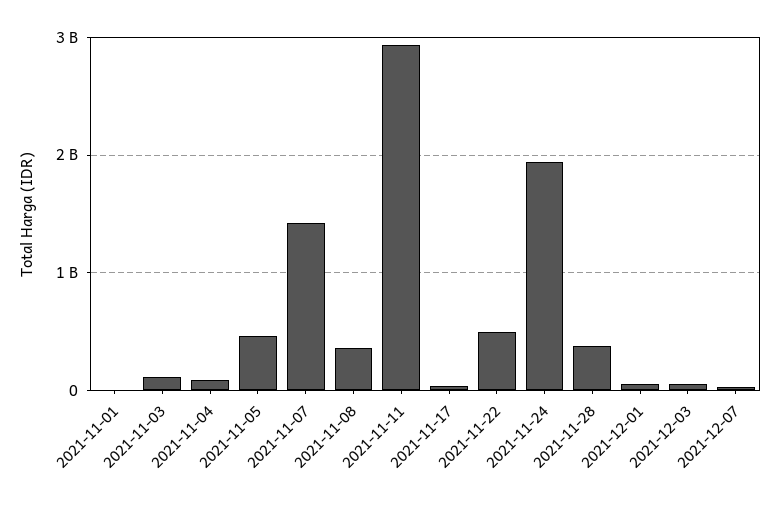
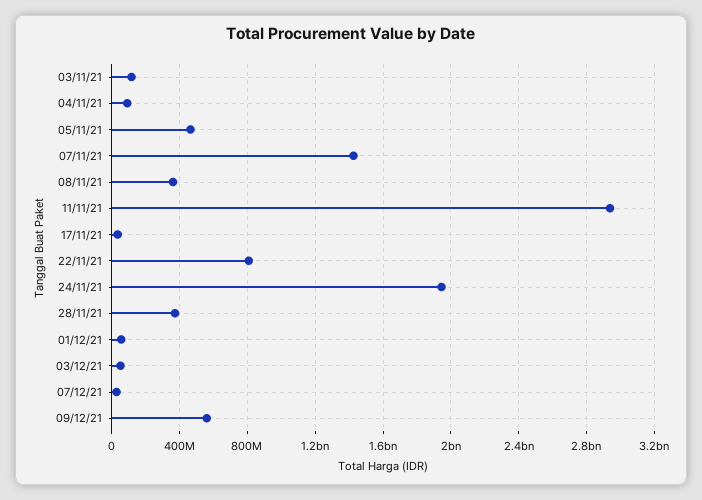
2021-11-01: 0 -> none
2021-11-22: 500000000 -> 800000000
09/12/21: none -> 550000000

